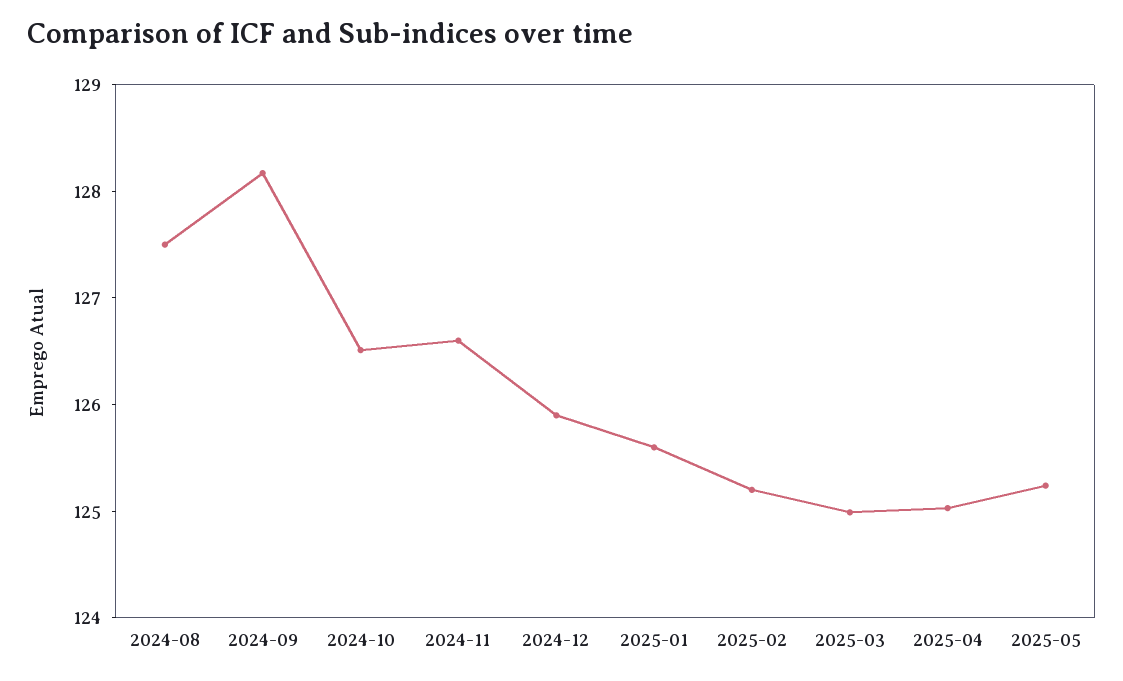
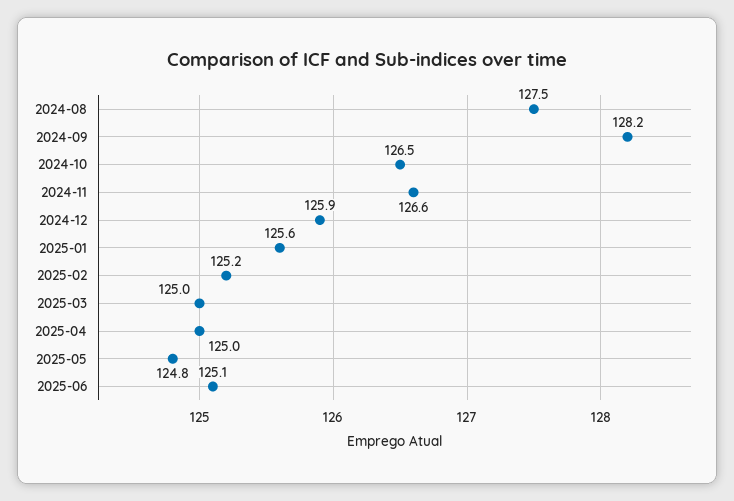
2025-05: 125.2 -> 124.8
2025-06: none -> 125.1

